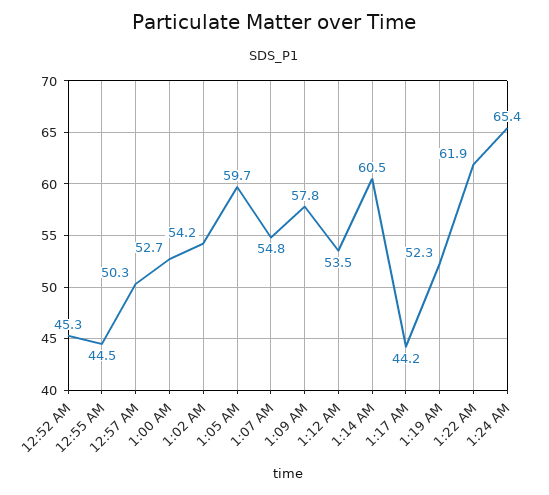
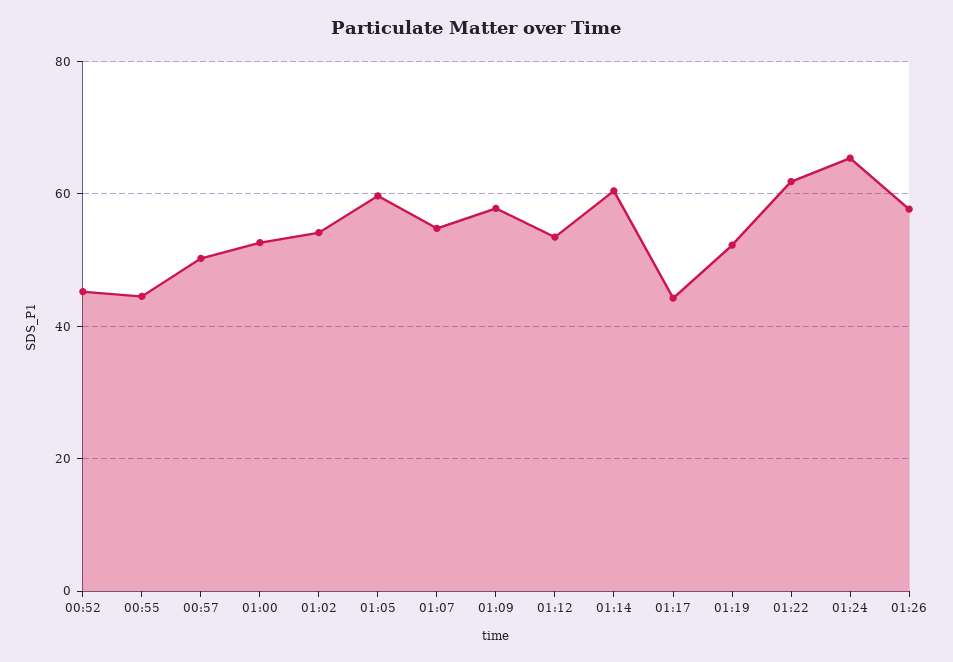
01:26: none -> 58

